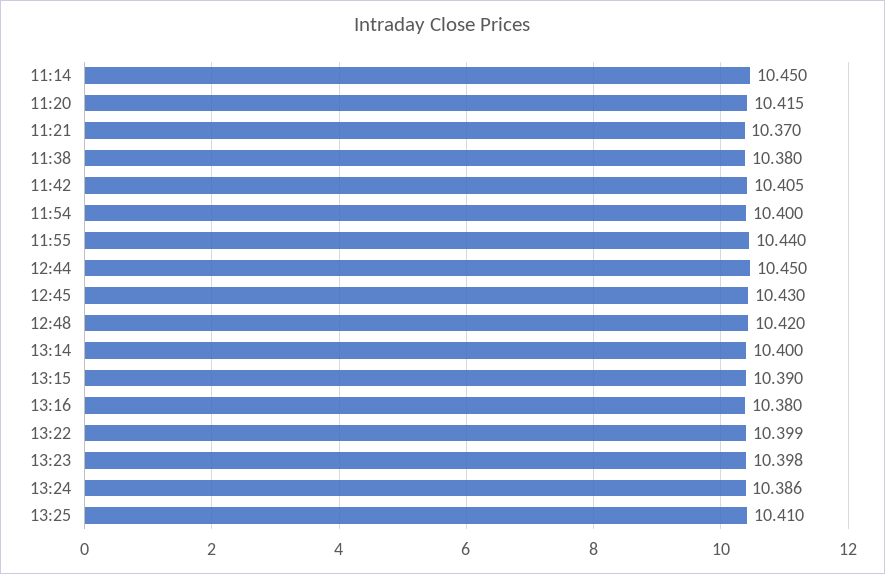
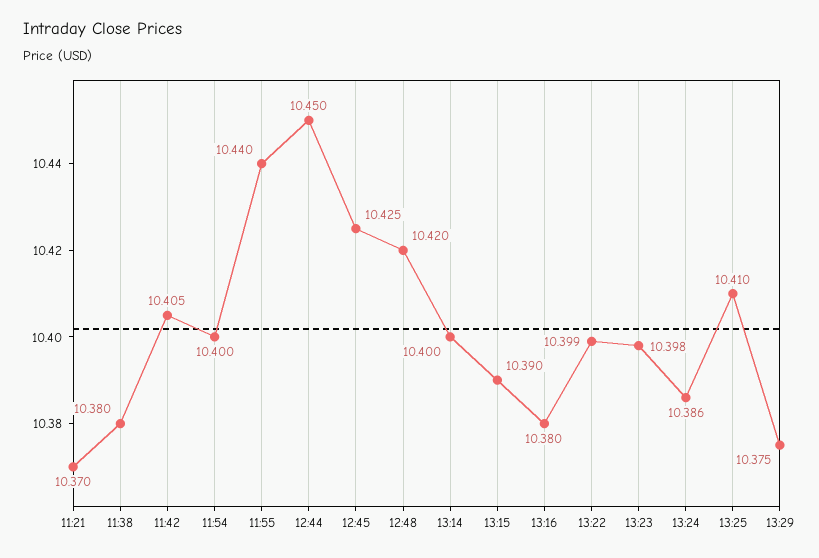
11:14: 10.45 -> none
11:20: 10.415 -> none
12:45: 10.43 -> 10.425
13:29: none -> 10.375

